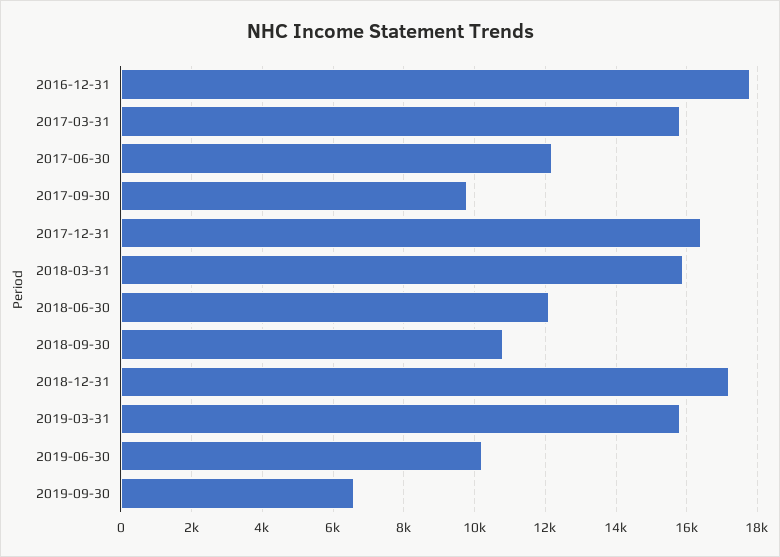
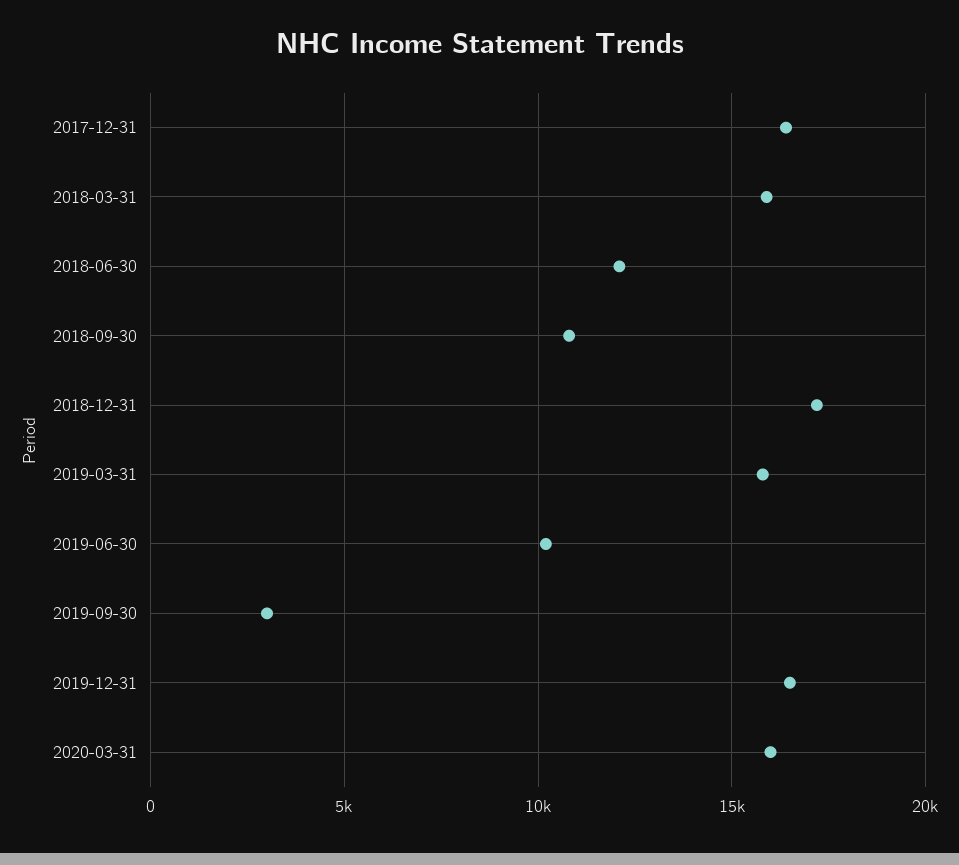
2016-12-31: 17800 -> none
2017-03-31: 15800 -> none
2017-06-30: 12200 -> none
2017-09-30: 9800 -> none
2019-09-30: 6600 -> 3000
2019-12-31: none -> 16500
2020-03-31: none -> 16000

